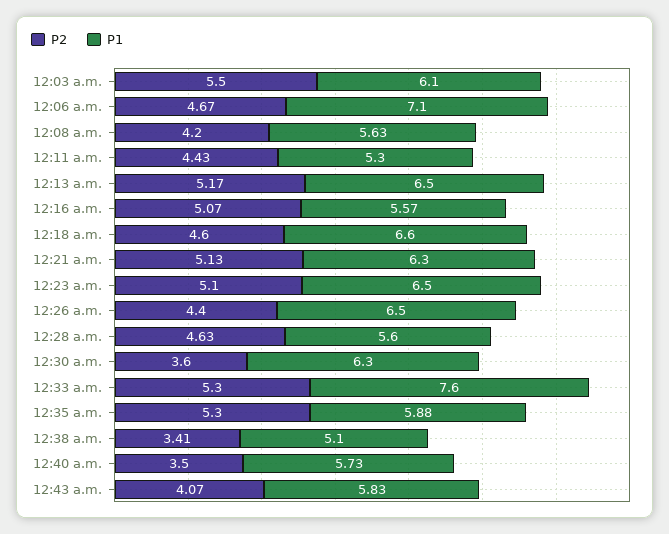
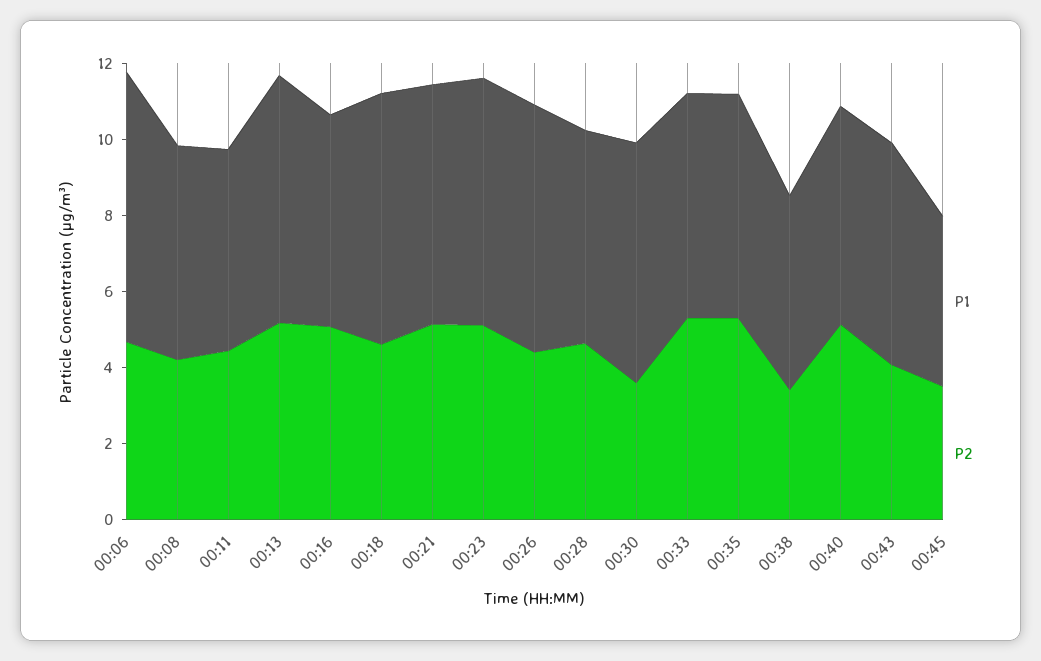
P2, 12:03 a.m.: 5.5 -> none
P1, 12:03 a.m.: 6.1 -> none
P1, 12:33 a.m.: 7.6 -> 6
P2, 12:40 a.m.: 3.5 -> 5
P1, 00:45: none -> 4.5
P2, 00:45: none -> 3.5

